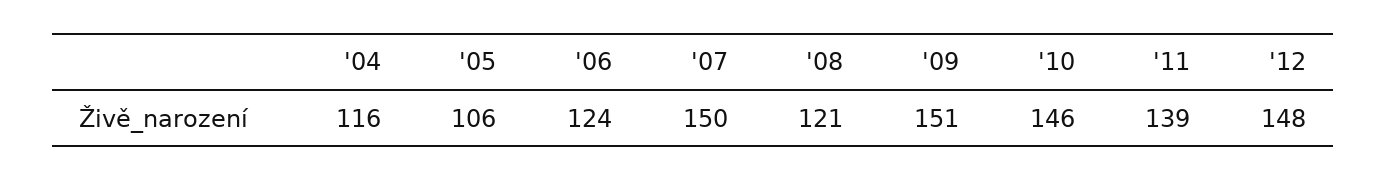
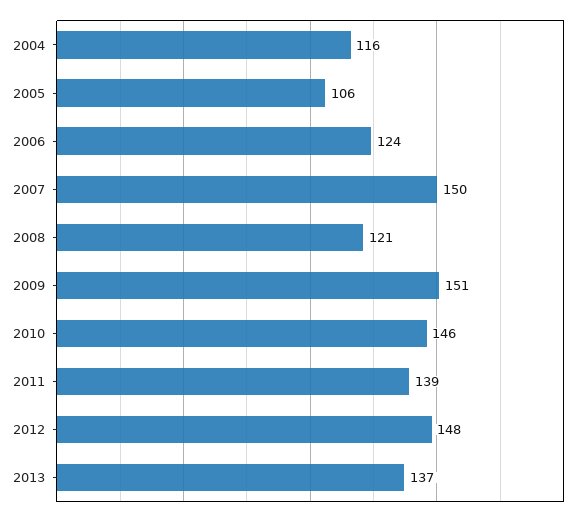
2013: none -> 137

